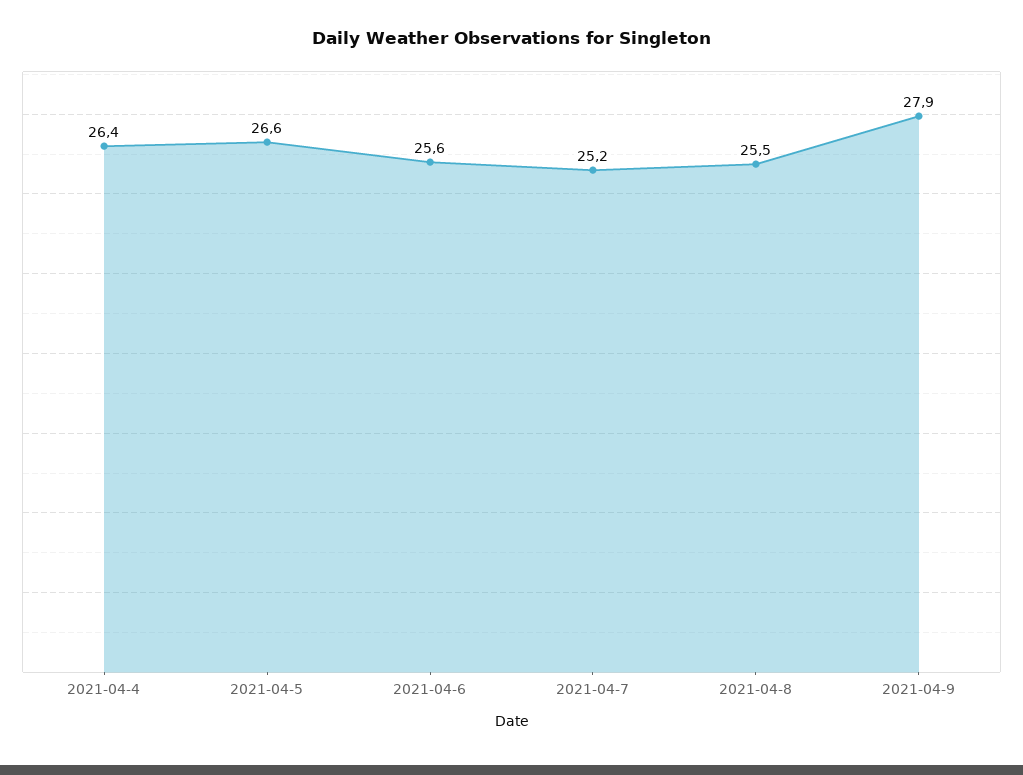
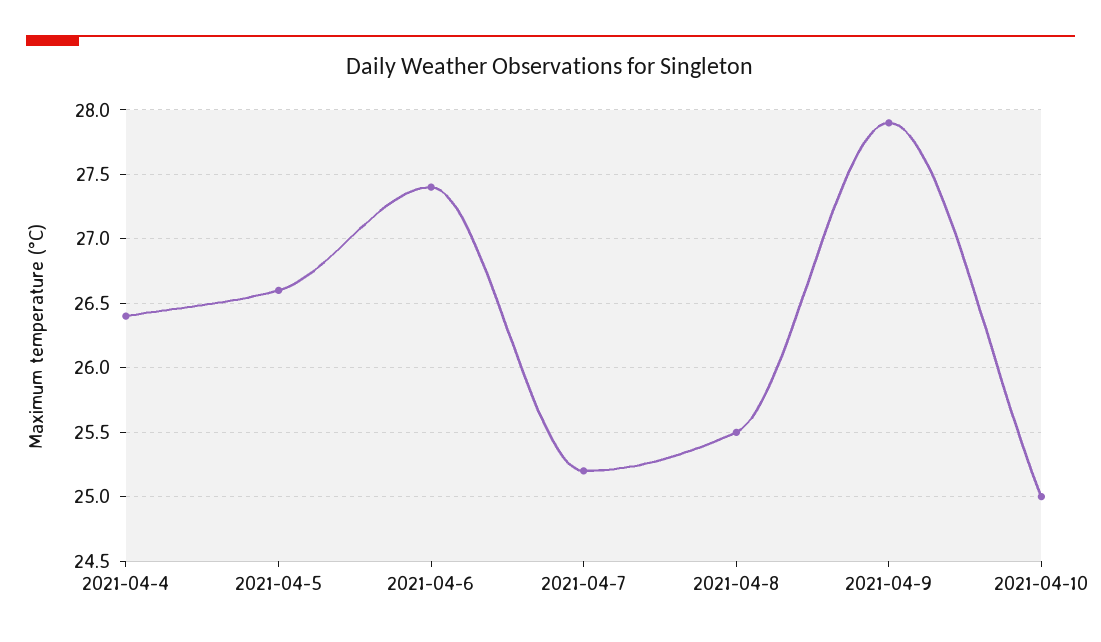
2021-04-6: 25.6 -> 27.4
2021-04-10: none -> 25

